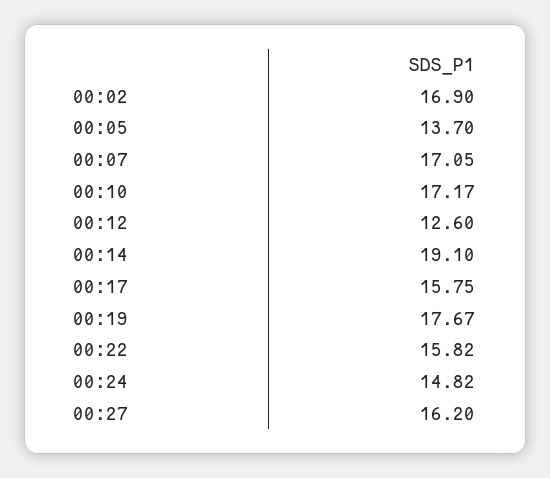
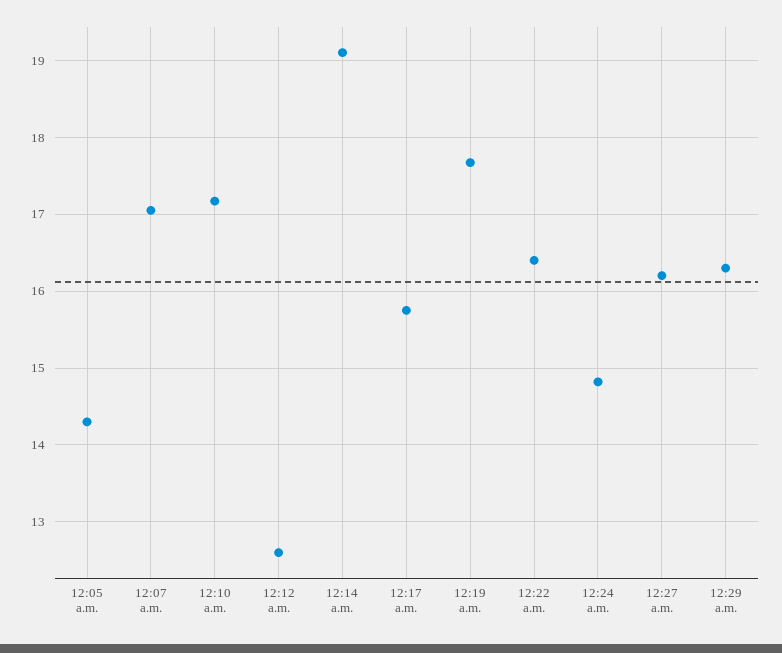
00:02: 16.9 -> none
00:05: 13.7 -> 14.3
00:22: 15.82 -> 16.4
12:29 a.m.: none -> 16.3

